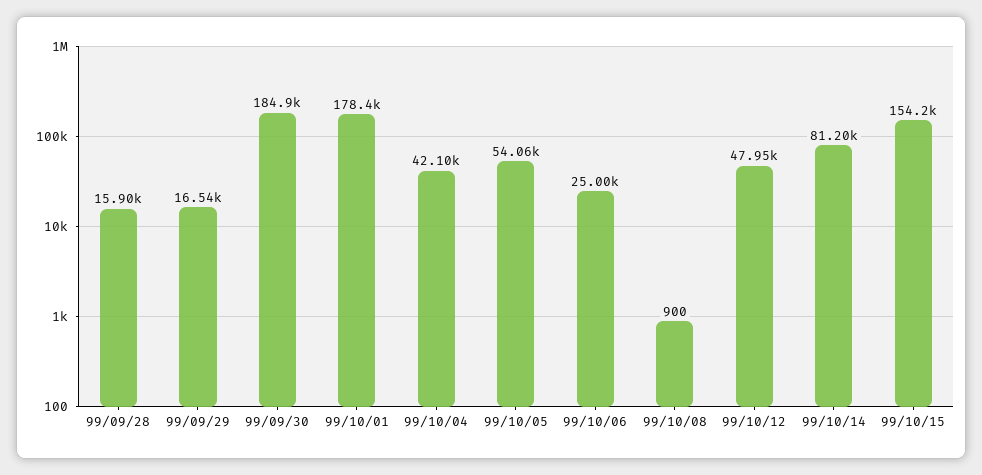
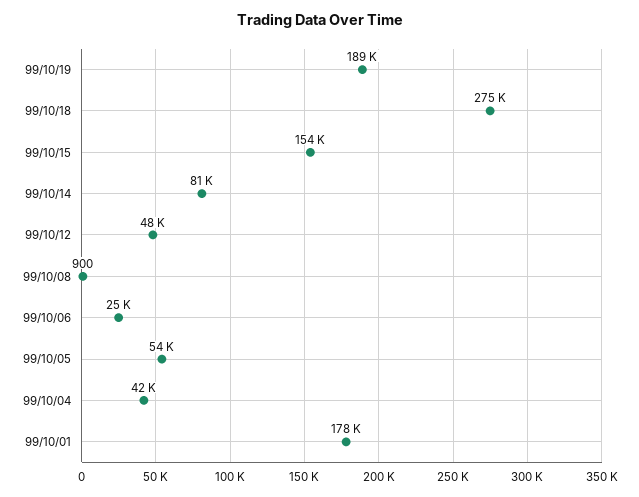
99/09/28: 15900 -> none
99/09/29: 16540 -> none
99/09/30: 184900 -> none
99/10/19: none -> 189000
99/10/18: none -> 275000

